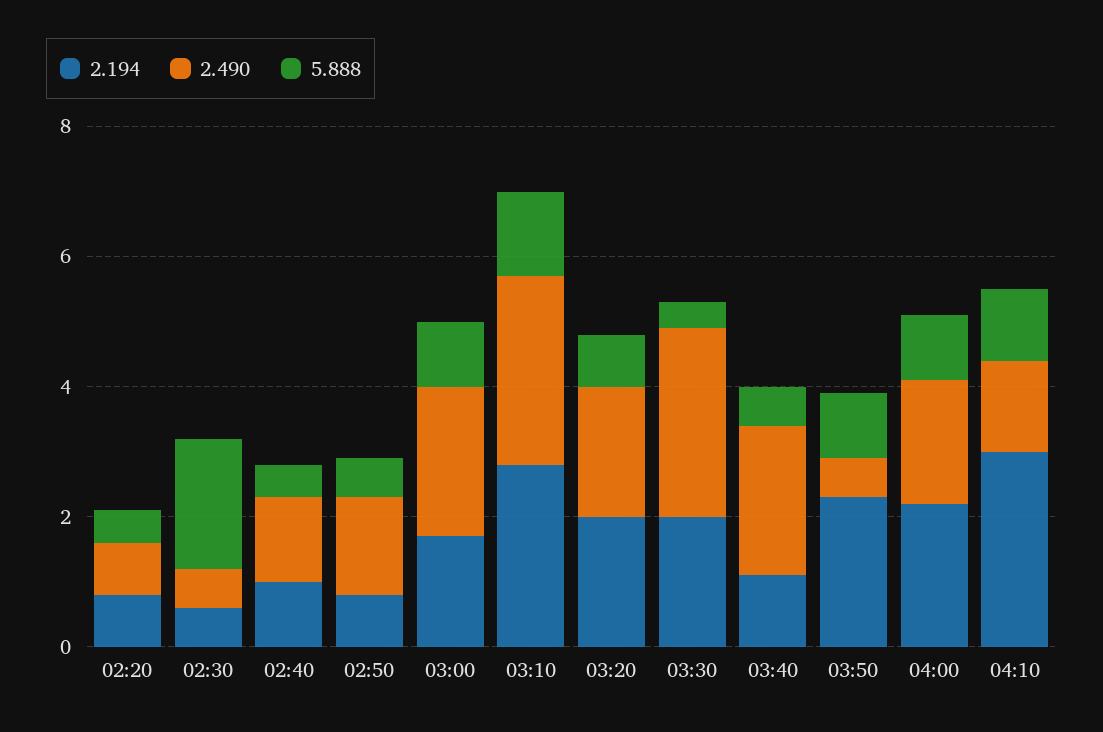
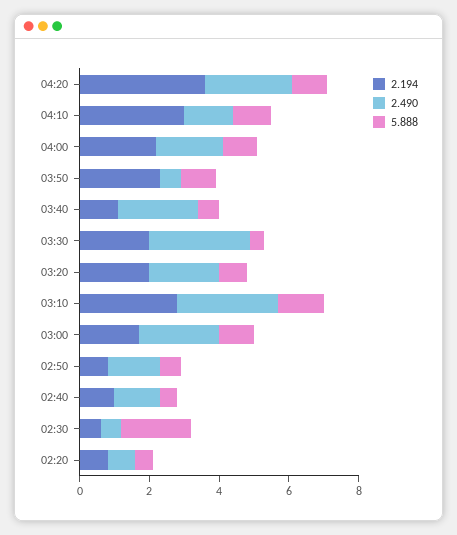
2.194, 04:20: none -> 3.5
2.490, 04:20: none -> 2.5
5.888, 04:20: none -> 1

